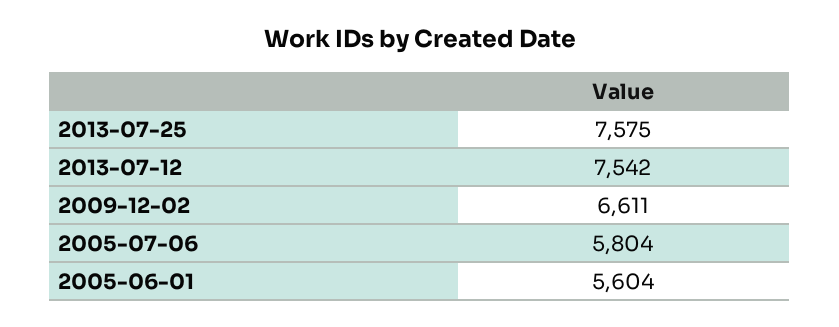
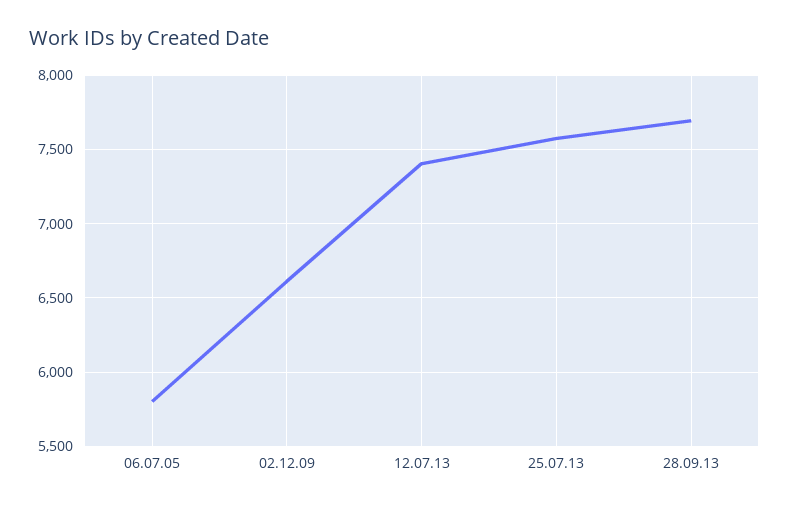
2013-07-12: 7542 -> 7400
2005-06-01: 5604 -> none
28.09.13: none -> 7700

